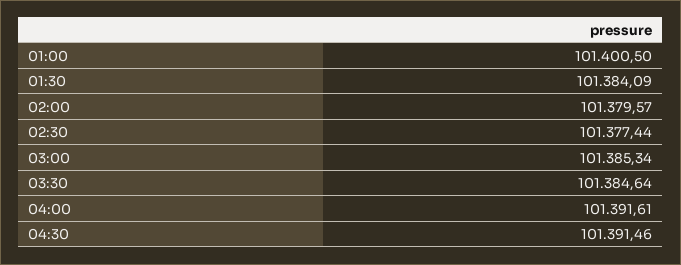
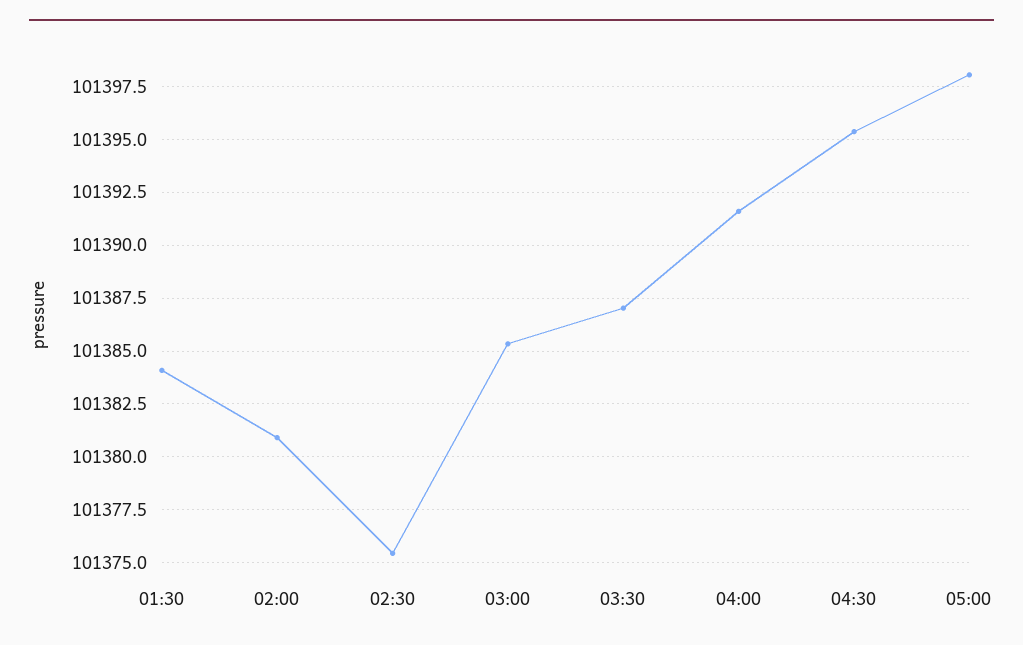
01:00: 101400.5 -> none
02:00: 101379.57 -> 101381
02:30: 101377.44 -> 101375.5
03:30: 101384.64 -> 101387
04:30: 101391.46 -> 101395.5
05:00: none -> 101398

